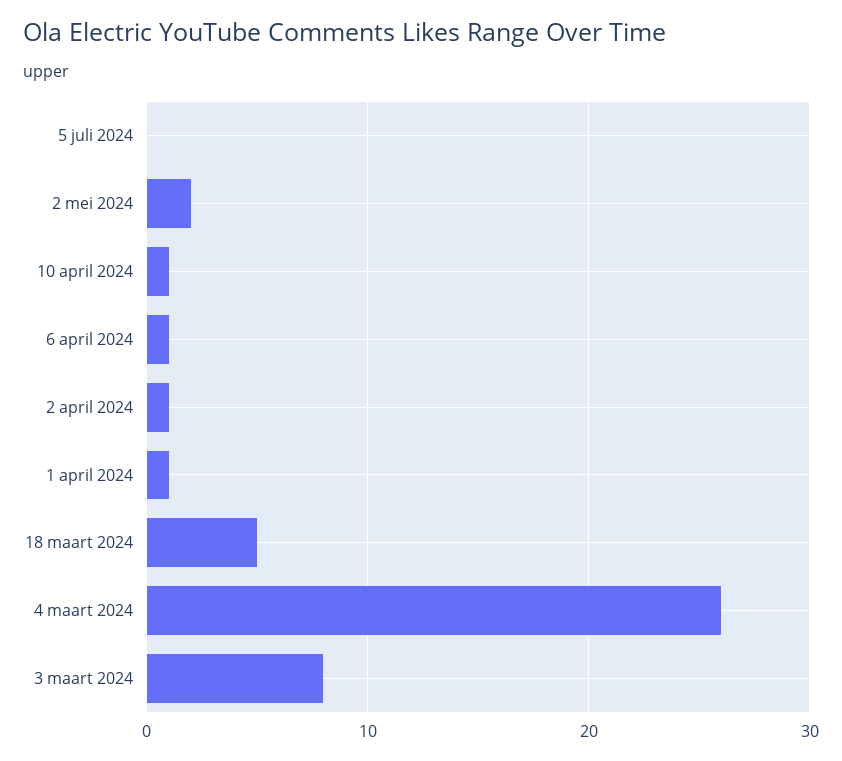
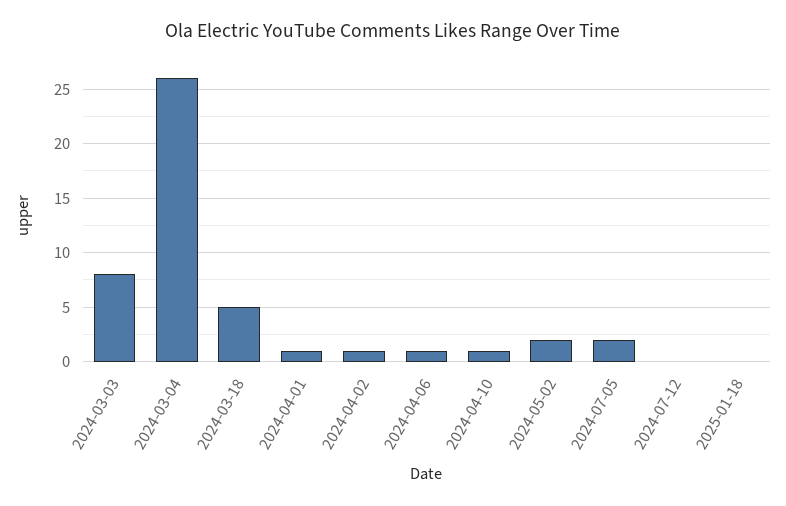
5 juli 2024: 0 -> 2
2024-07-12: none -> 0
2025-01-18: none -> 0

